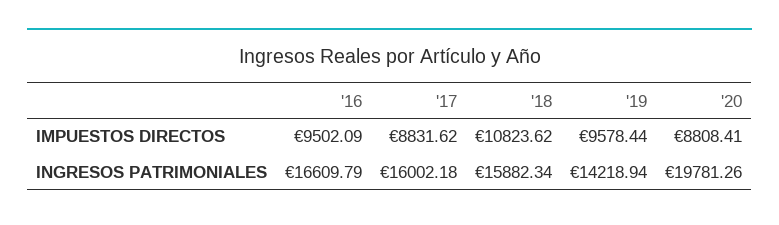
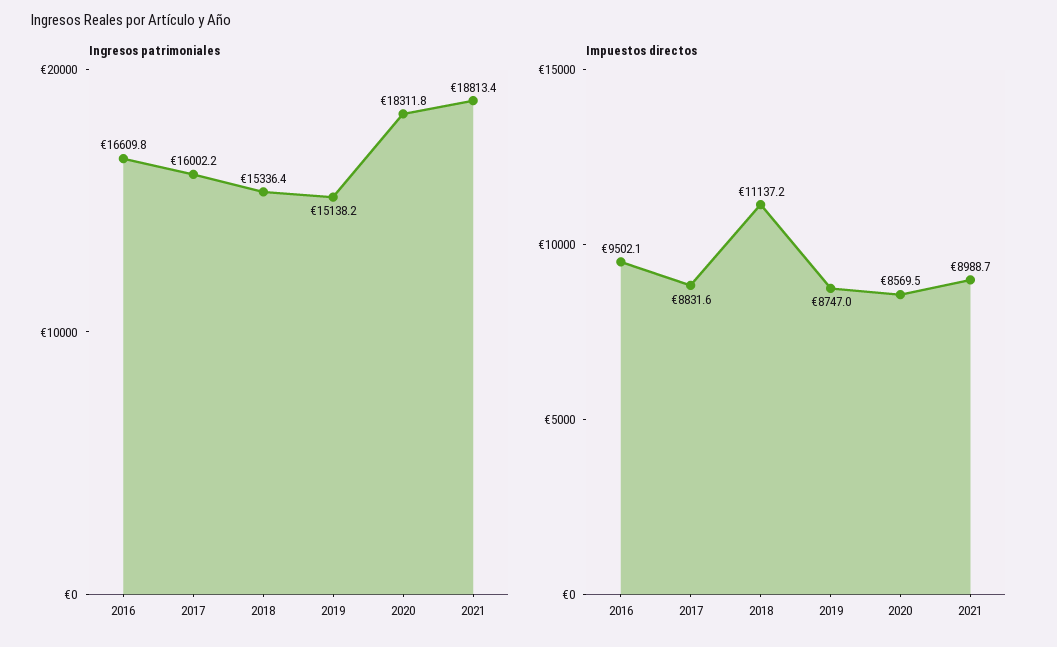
IMPUESTOS DIRECTOS, '18: 10823.62 -> 11137.2
IMPUESTOS DIRECTOS, '19: 9578.44 -> 8747
IMPUESTOS DIRECTOS, '20: 8808.41 -> 8569.5
INGRESOS PATRIMONIALES, '18: 15882.34 -> 15336.4
INGRESOS PATRIMONIALES, '19: 14218.94 -> 15138.2
INGRESOS PATRIMONIALES, '20: 19781.26 -> 18311.8
INGRESOS PATRIMONIALES, 2021: none -> 18813.4
IMPUESTOS DIRECTOS, 2021: none -> 8988.7

